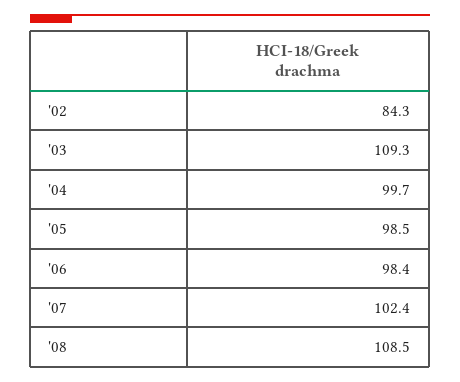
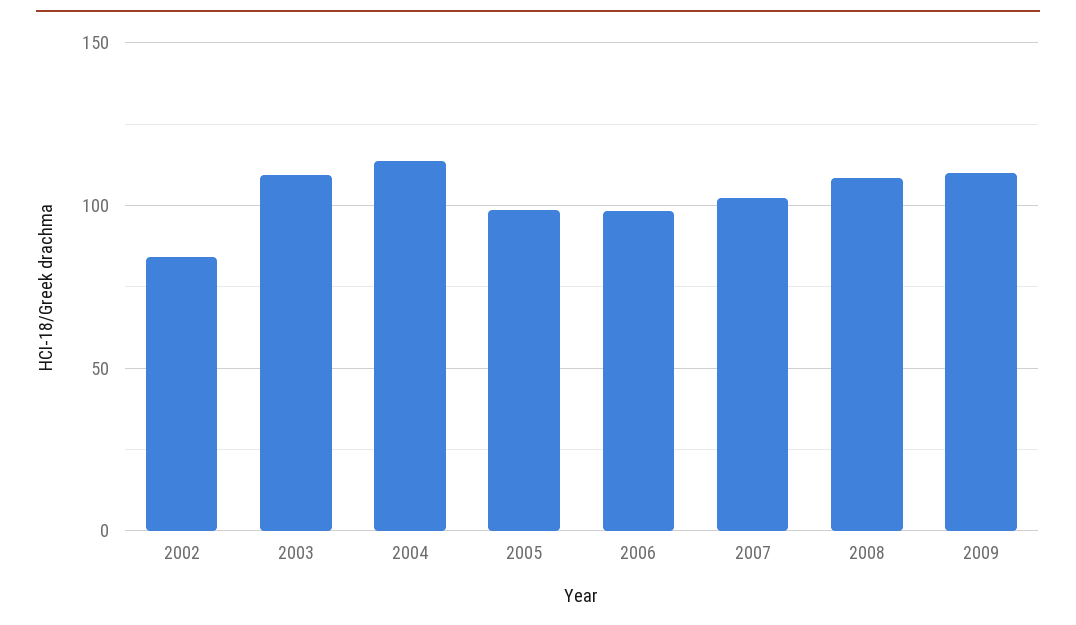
'04: 99.7 -> 115
2009: none -> 110

